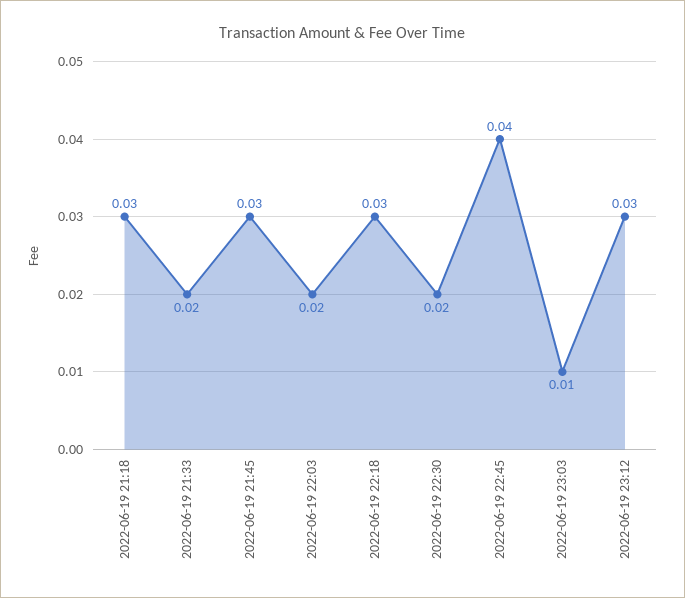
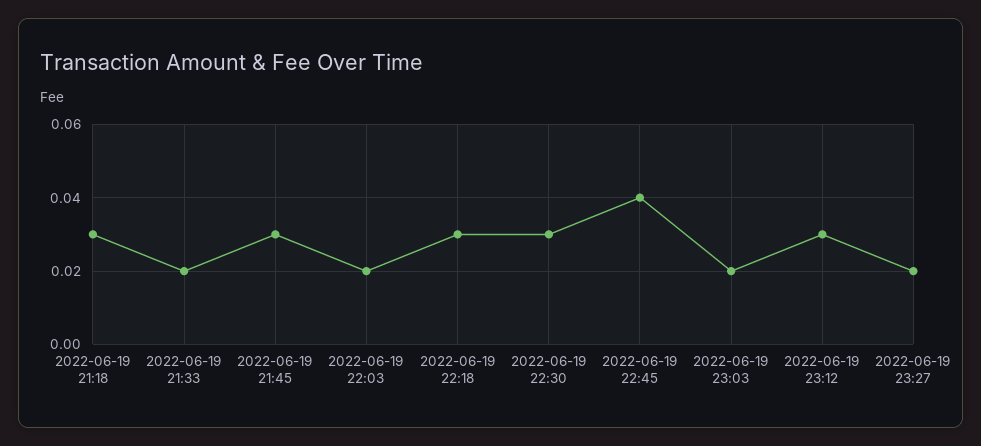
2022-06-19 22:30: 0.02 -> 0.03
2022-06-19 23:03: 0.01 -> 0.02
2022-06-19 23:27: none -> 0.02

